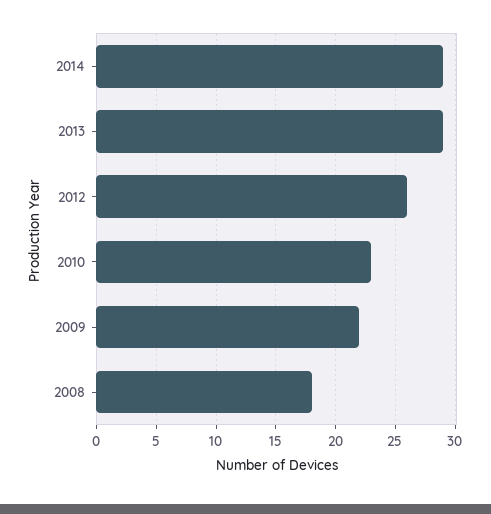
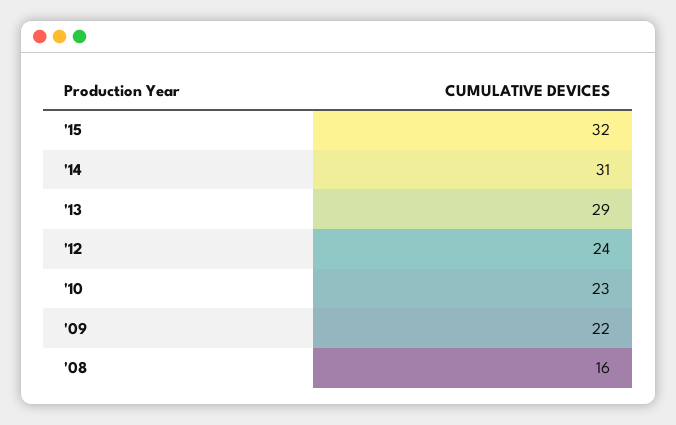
2014: 29 -> 31
2012: 26 -> 24
2008: 18 -> 16
'15: none -> 32

